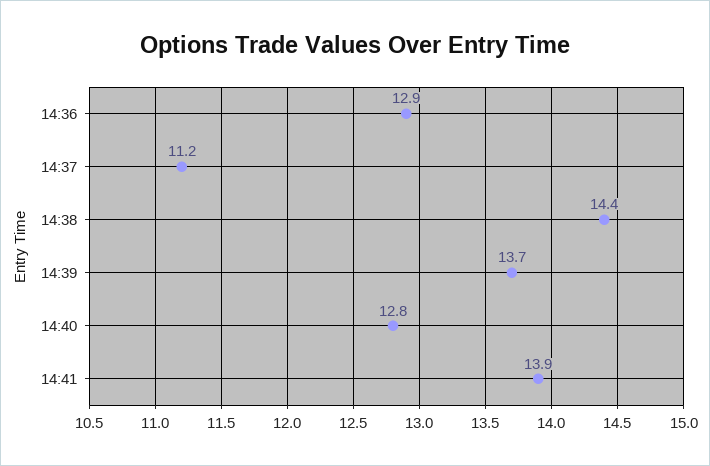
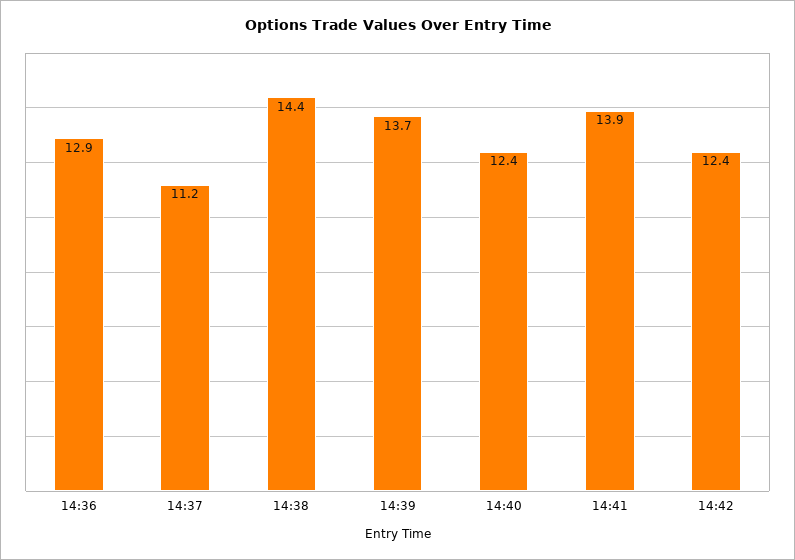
14:40: 12.8 -> 12.4
14:42: none -> 12.4

